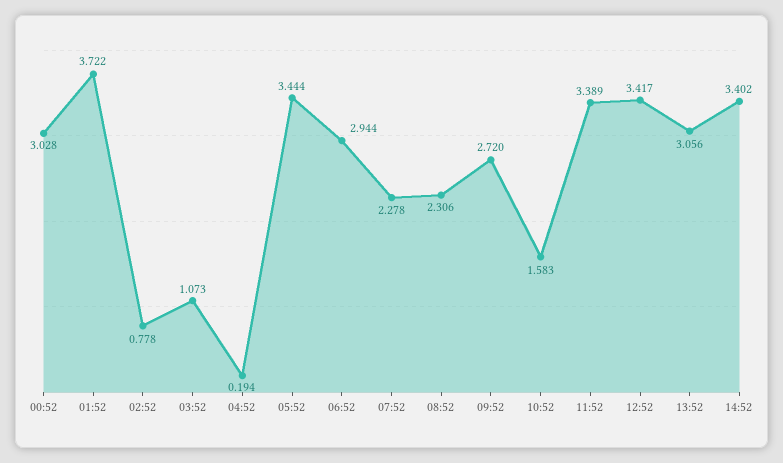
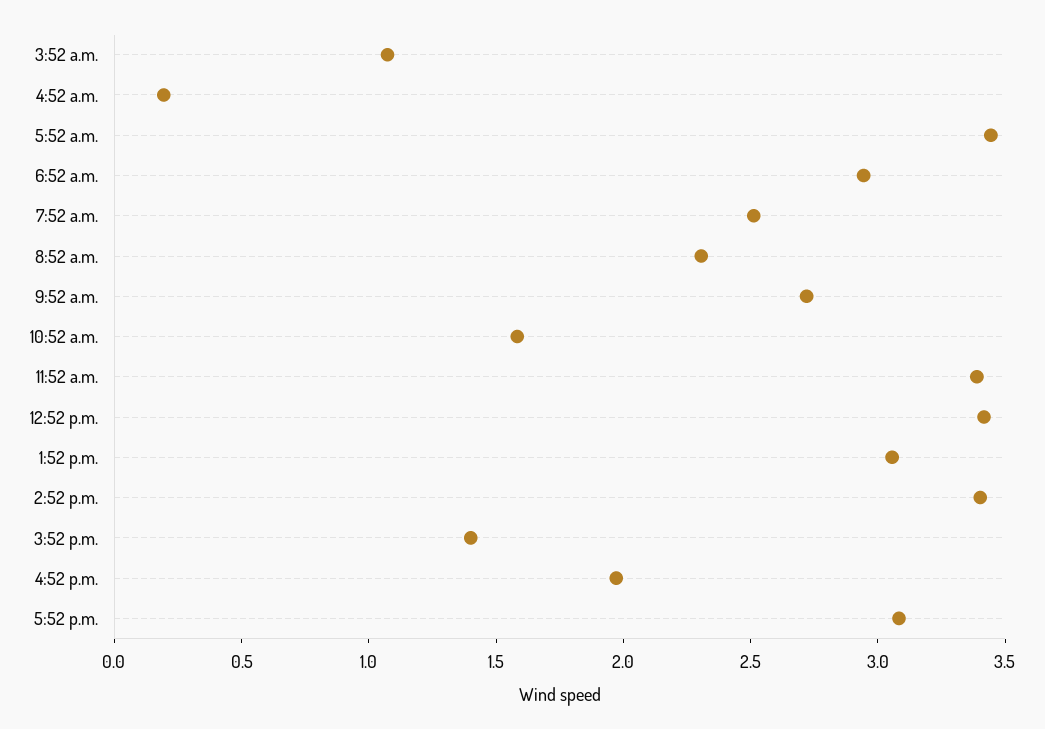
00:52: 3.028 -> none
01:52: 3.722 -> none
02:52: 0.778 -> none
07:52: 2.278 -> 2.5
3:52 p.m.: none -> 1.4
4:52 p.m.: none -> 2
5:52 p.m.: none -> 3.1

